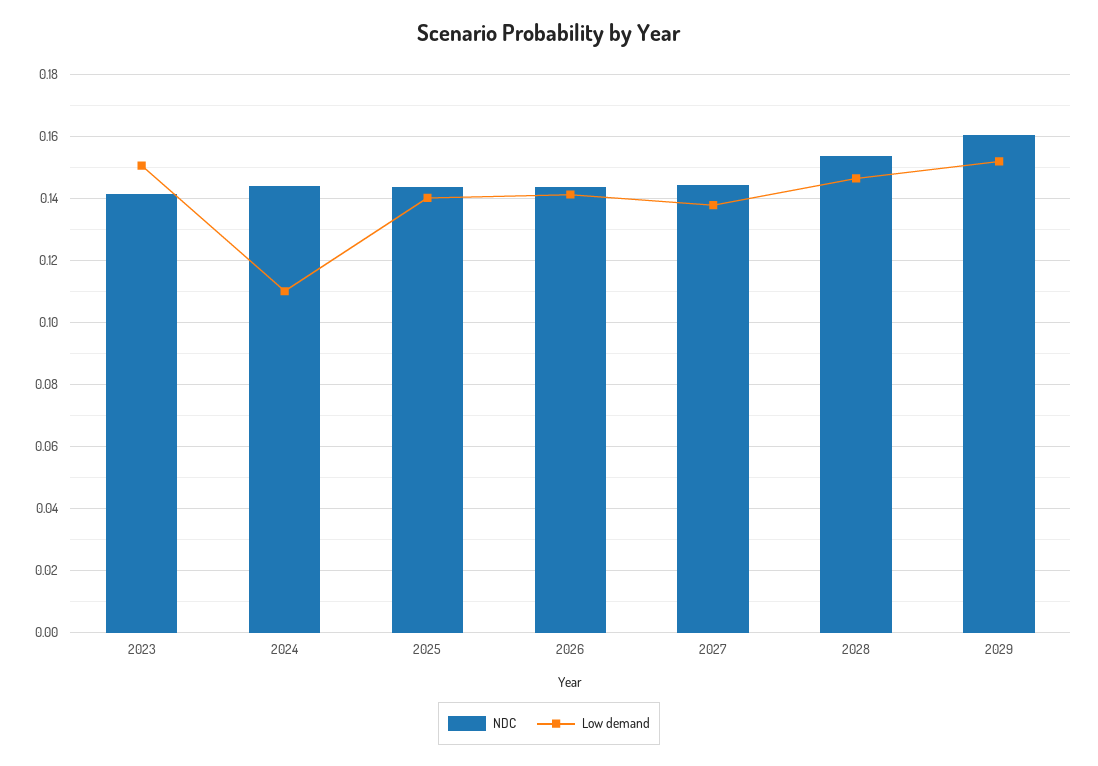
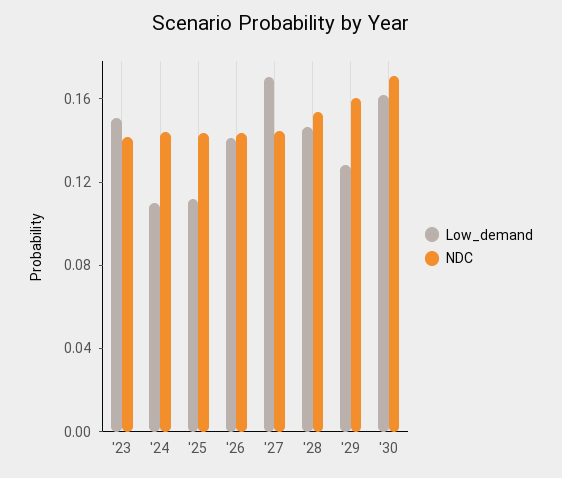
Low demand, 2025: 0.14 -> 0.11
Low demand, 2027: 0.138 -> 0.17
Low demand, 2029: 0.152 -> 0.13
Low demand, '30: none -> 0.16
NDC, '30: none -> 0.17

